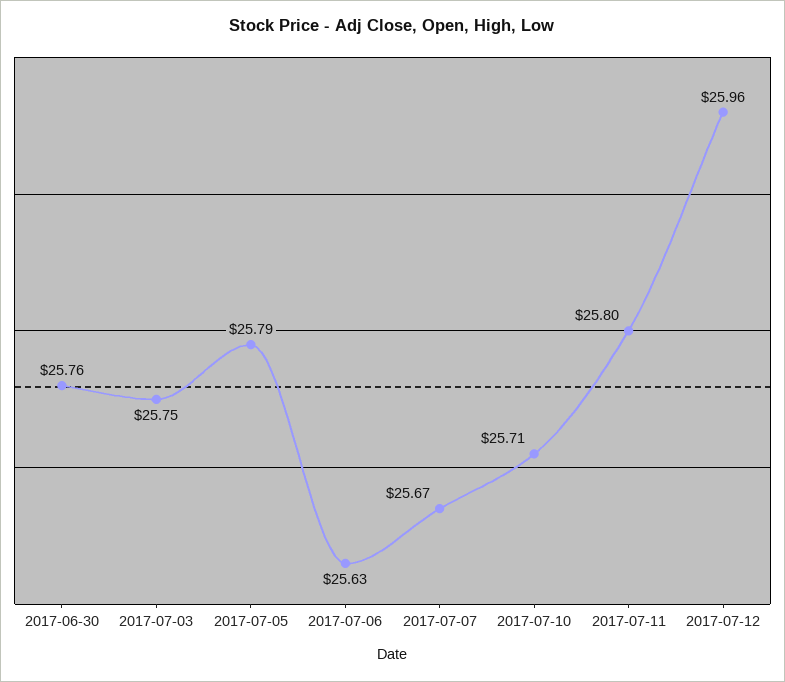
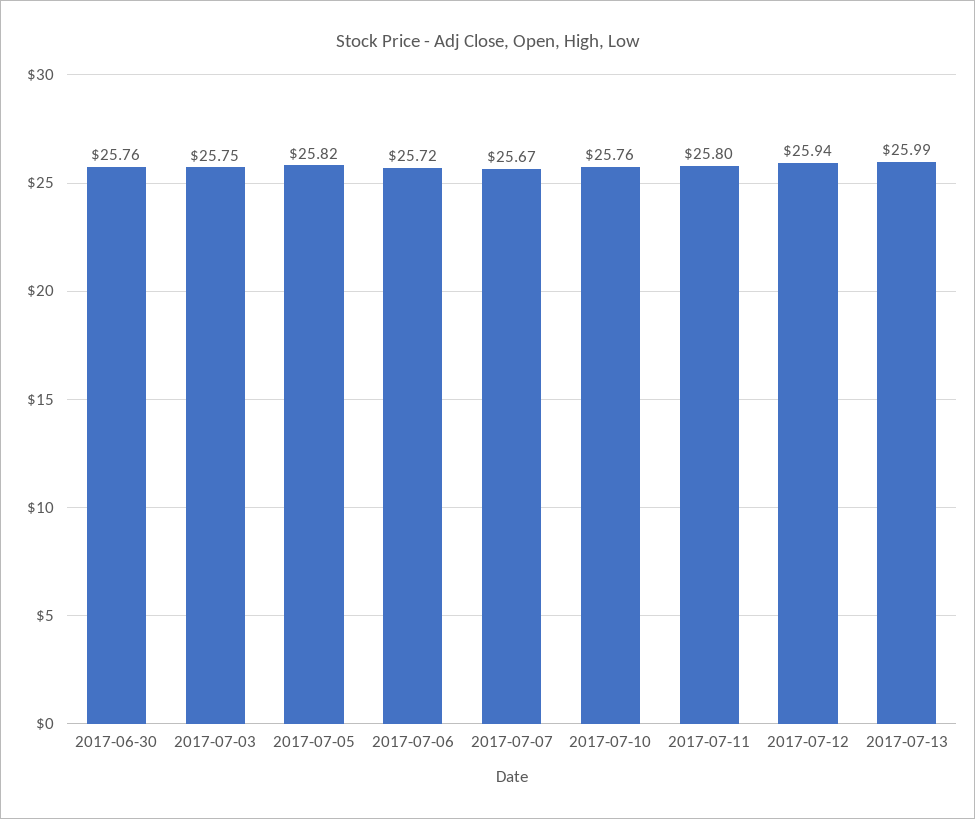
2017-07-05: 25.79 -> 25.82
2017-07-06: 25.63 -> 25.72
2017-07-10: 25.71 -> 25.76
2017-07-12: 25.96 -> 25.94
2017-07-13: none -> 25.99

